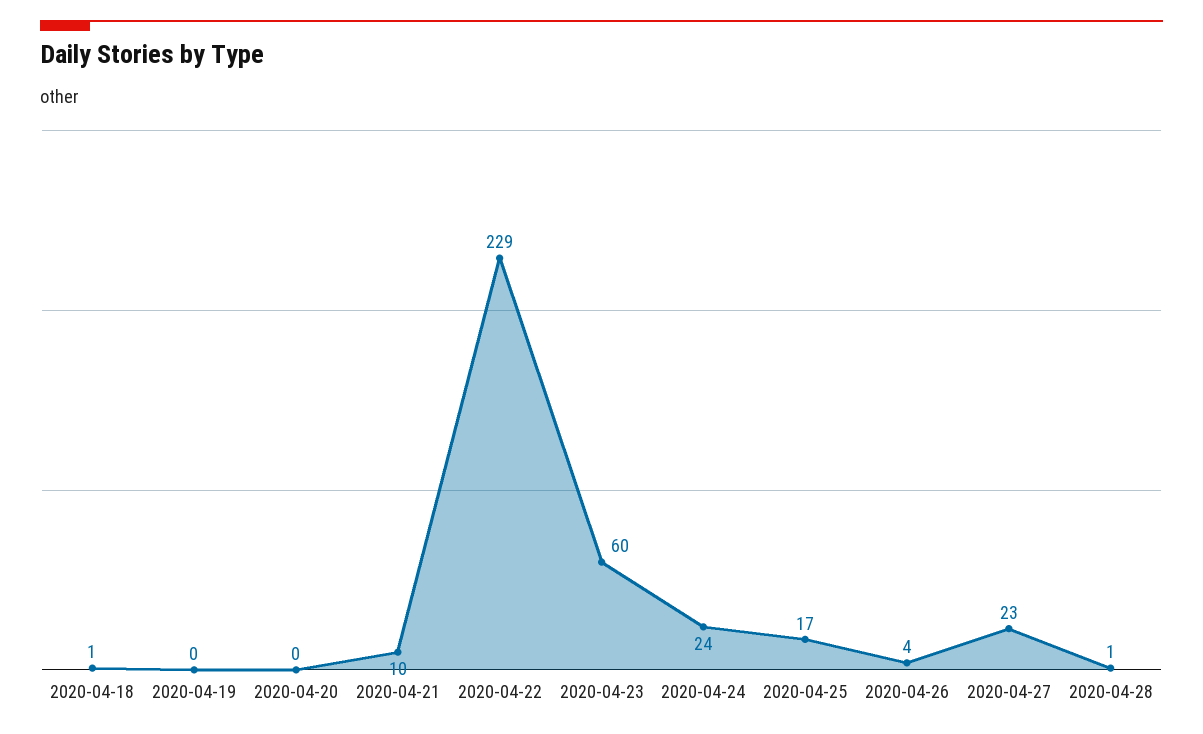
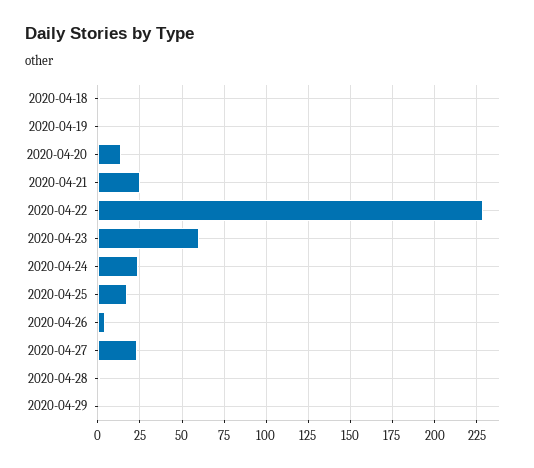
2020-04-20: 0 -> 15
2020-04-21: 10 -> 25
2020-04-29: none -> 0

